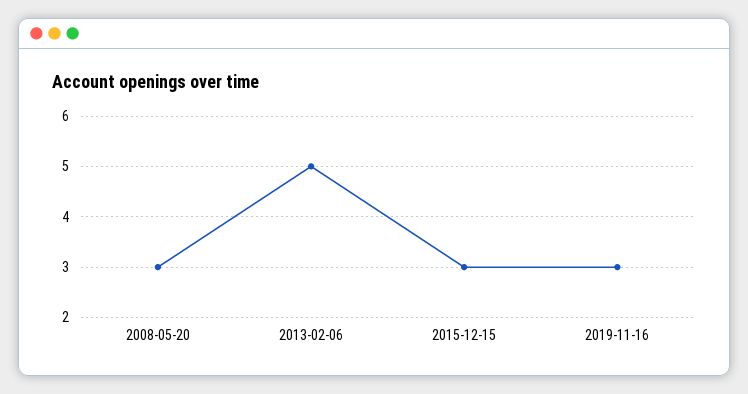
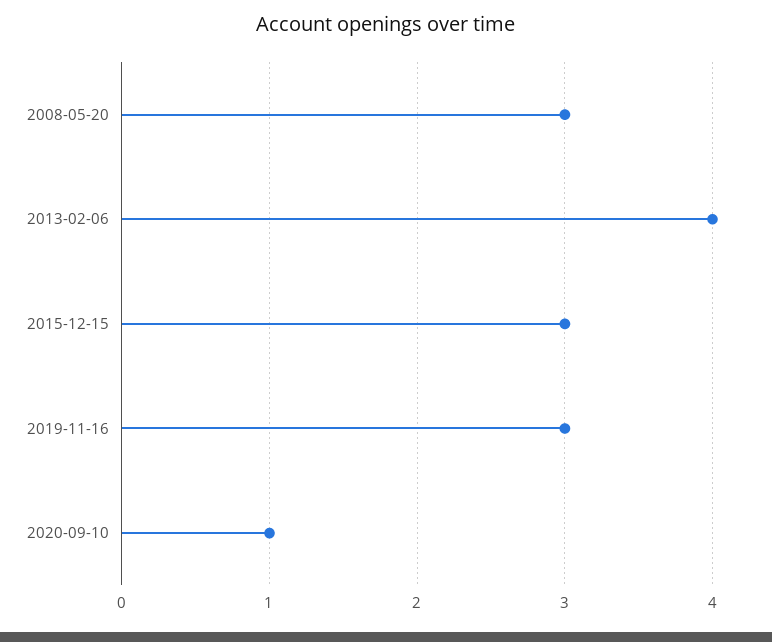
2013-02-06: 5 -> 4
2020-09-10: none -> 1

